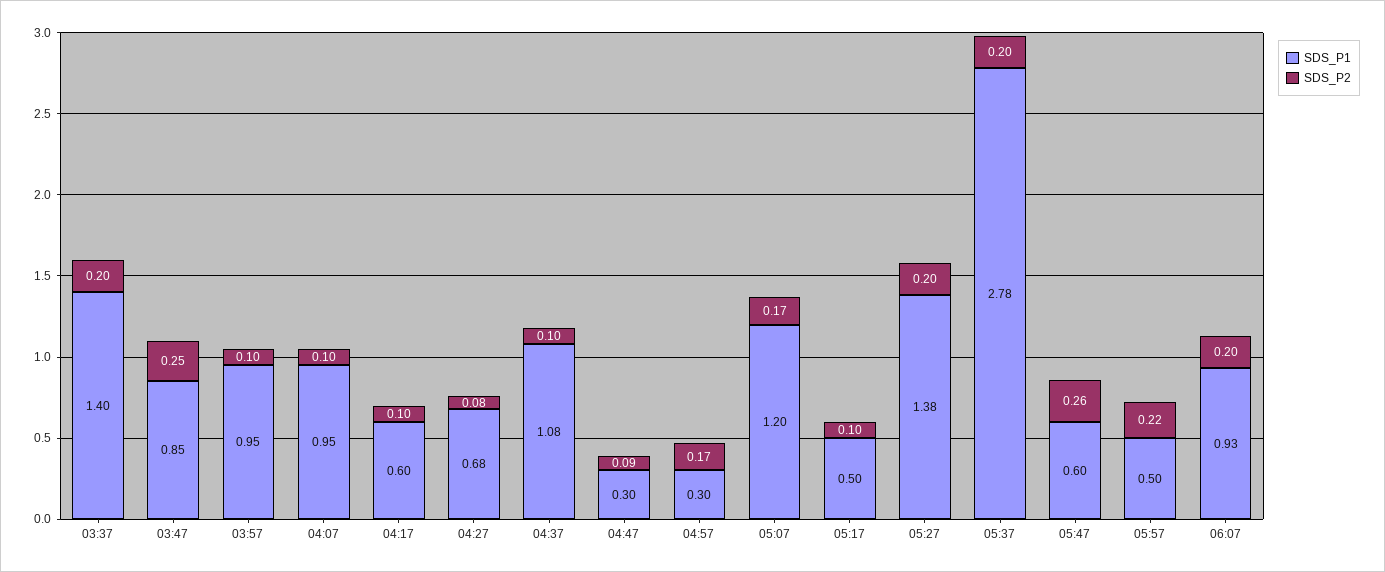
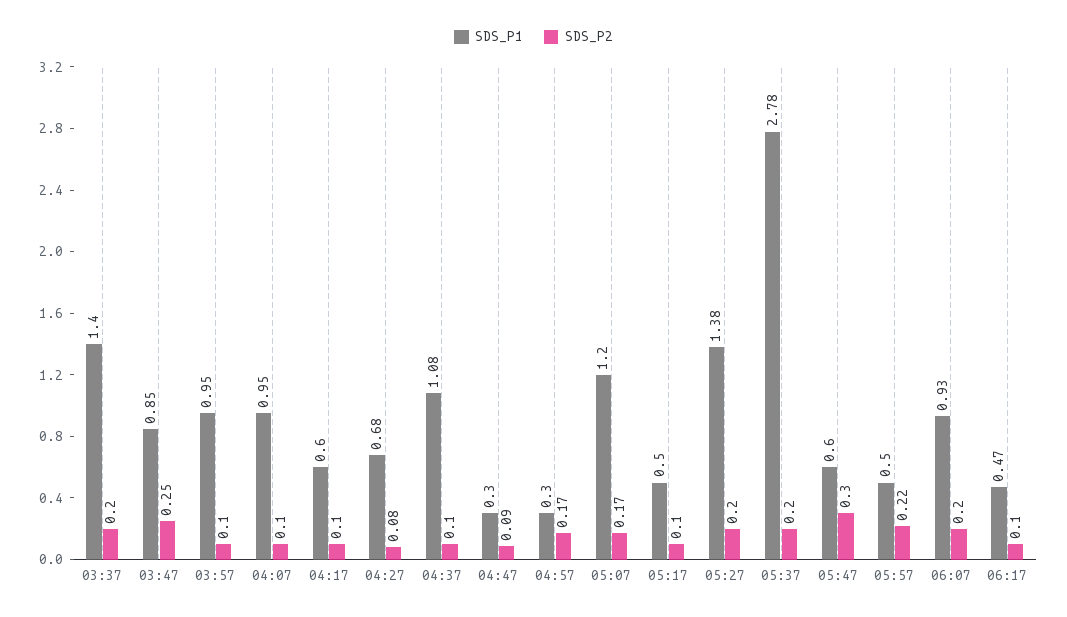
SDS_P2, 05:47: 0.26 -> 0.3
SDS_P1, 06:17: none -> 0.47
SDS_P2, 06:17: none -> 0.1

